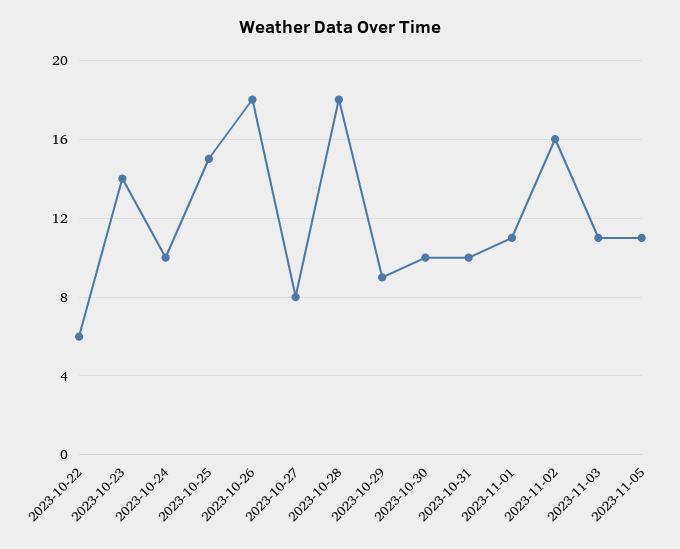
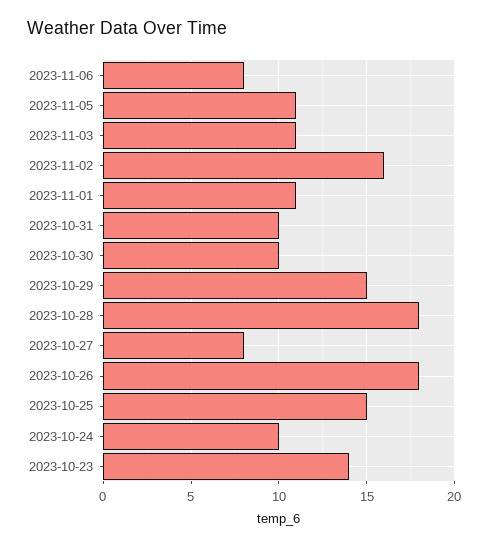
2023-10-22: 6 -> none
2023-10-29: 9 -> 15
2023-11-06: none -> 8

